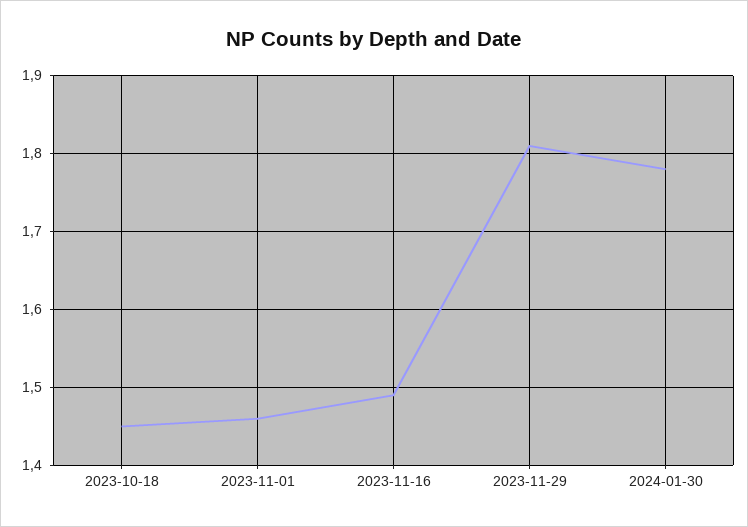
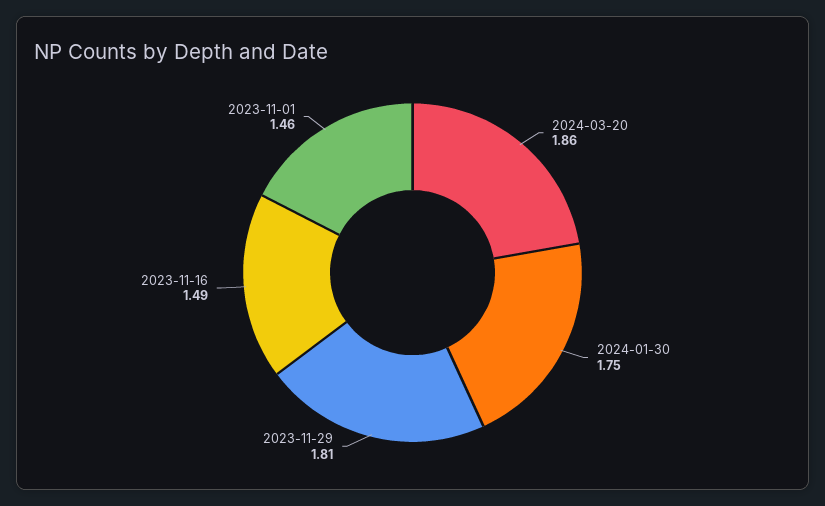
2023-10-18: 1.45 -> none
2024-01-30: 1.78 -> 1.75
2024-03-20: none -> 1.86

